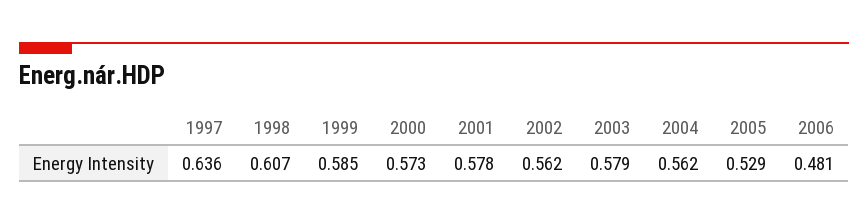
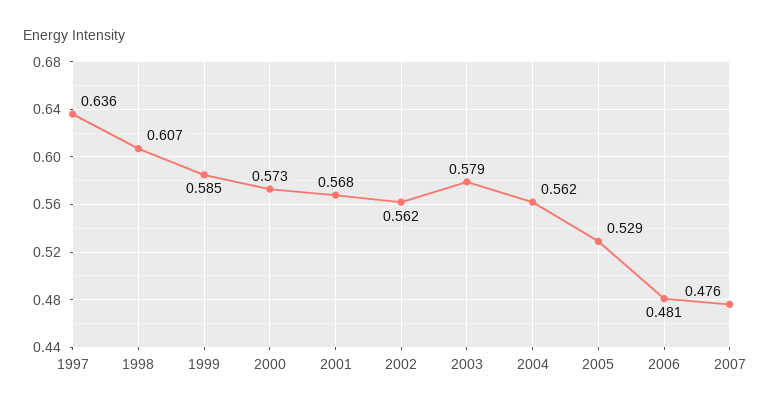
2001: 0.578 -> 0.568
2007: none -> 0.476

